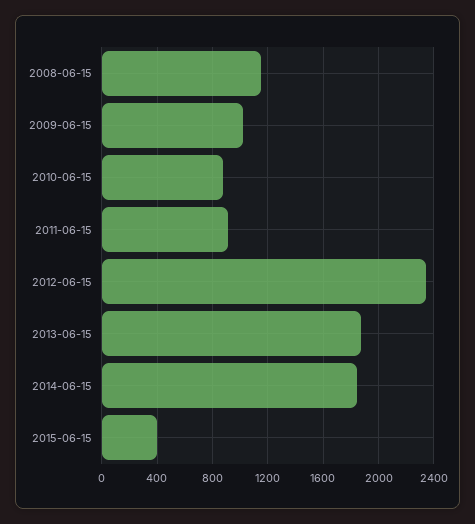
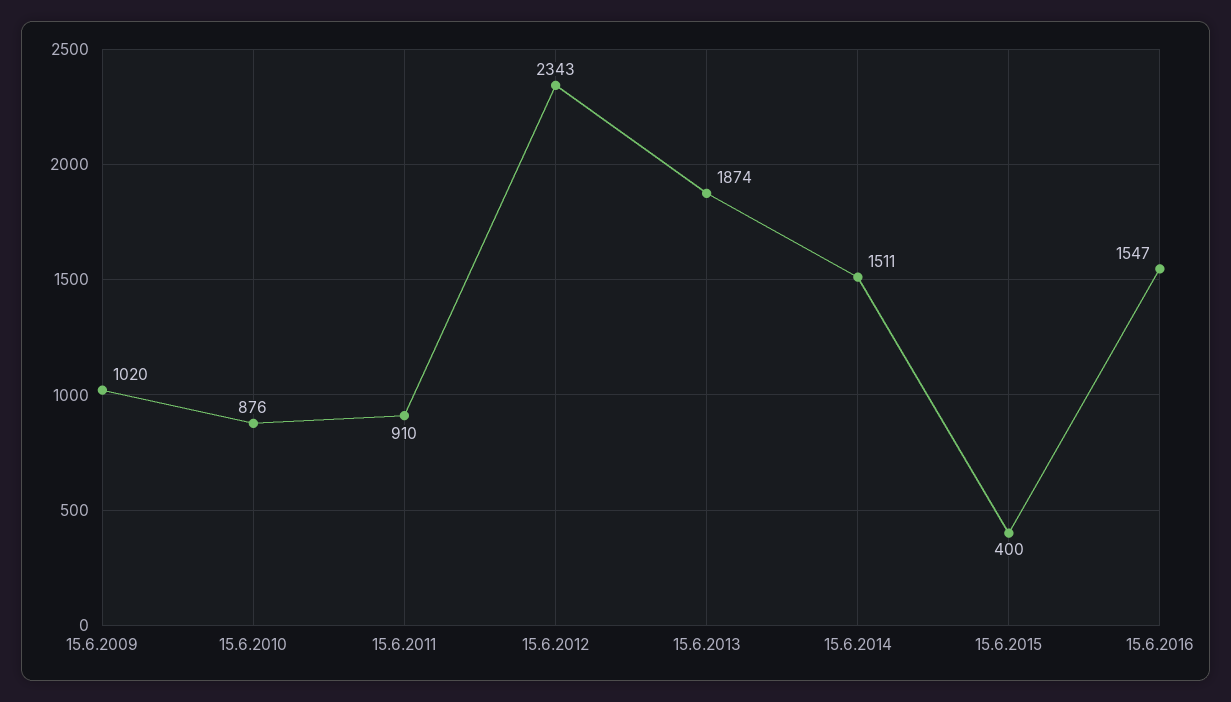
2008-06-15: 1150 -> none
2014-06-15: 1850 -> 1511
15.6.2016: none -> 1547

